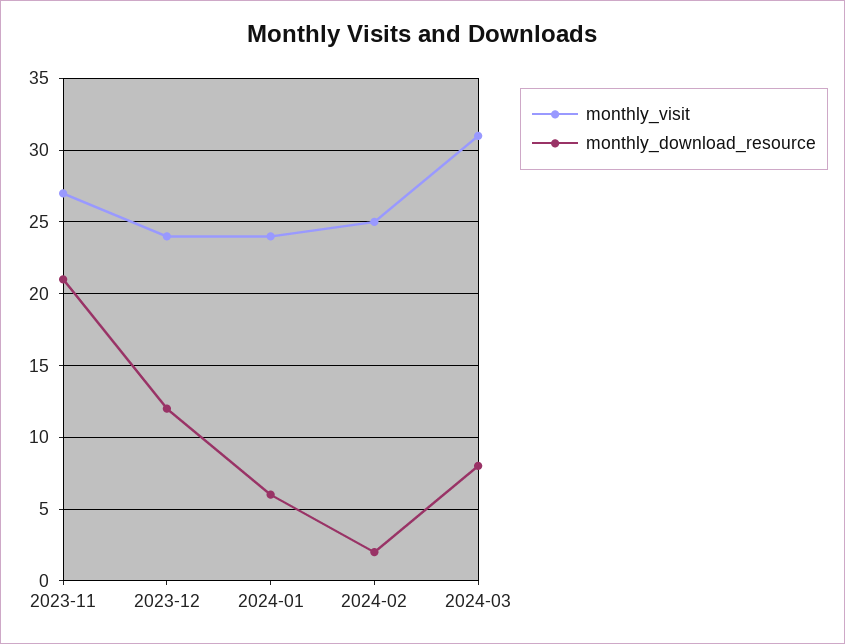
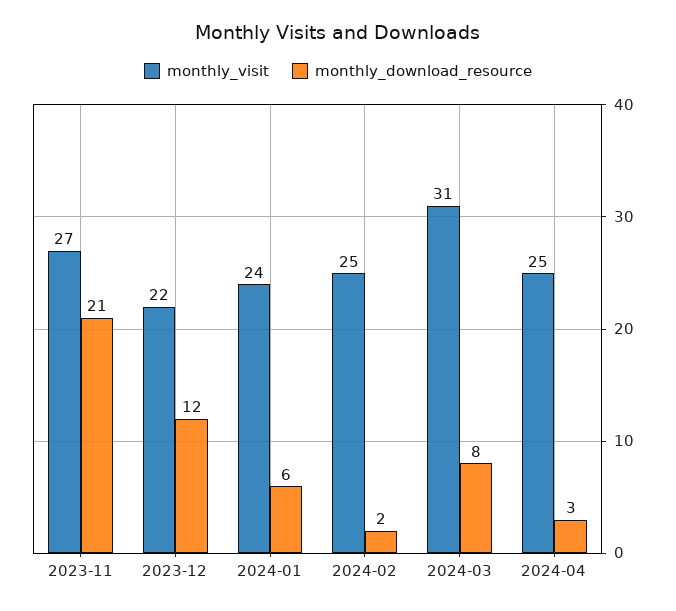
monthly_visit, 2023-12: 24 -> 22
monthly_visit, 2024-04: none -> 25
monthly_download_resource, 2024-04: none -> 3

